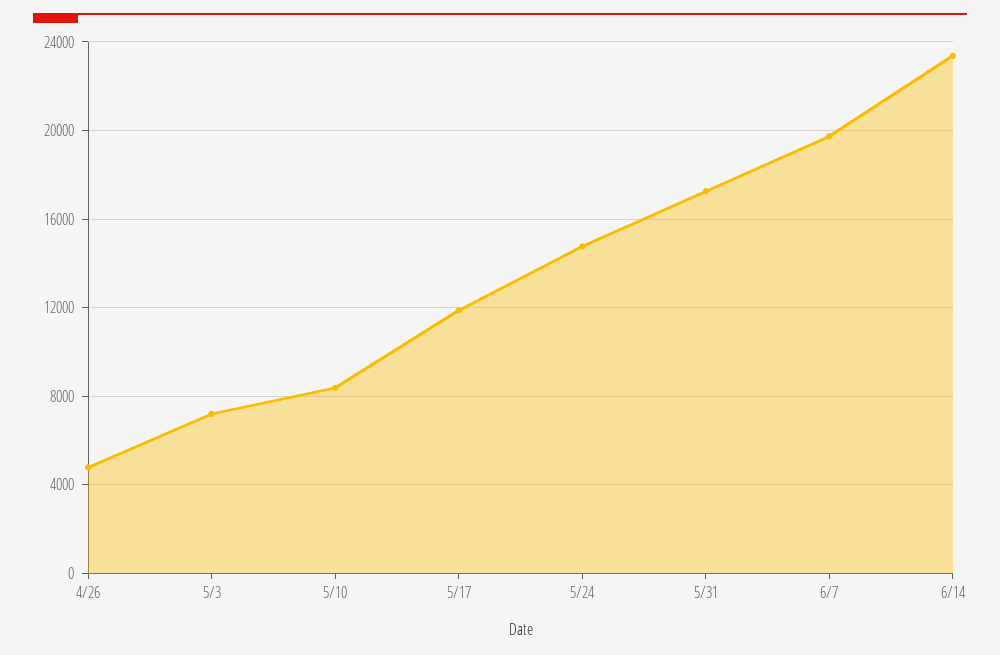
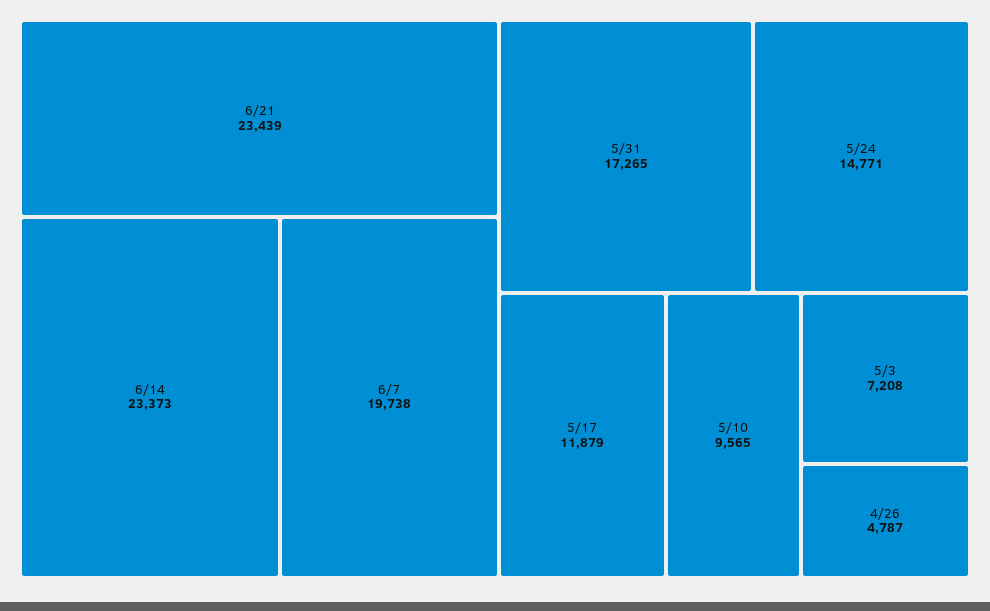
5/10: 8500 -> 9565
6/21: none -> 23439

